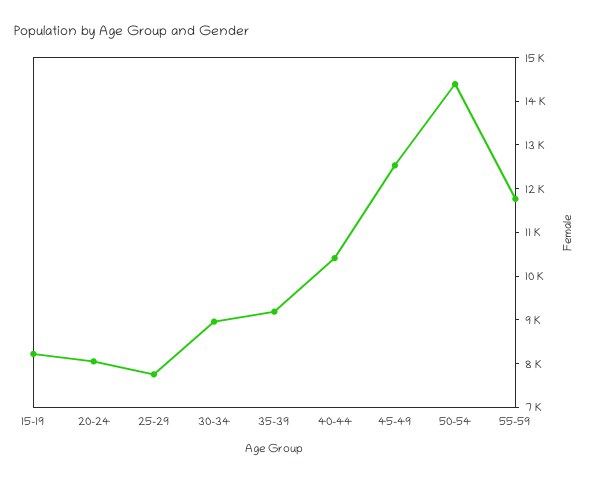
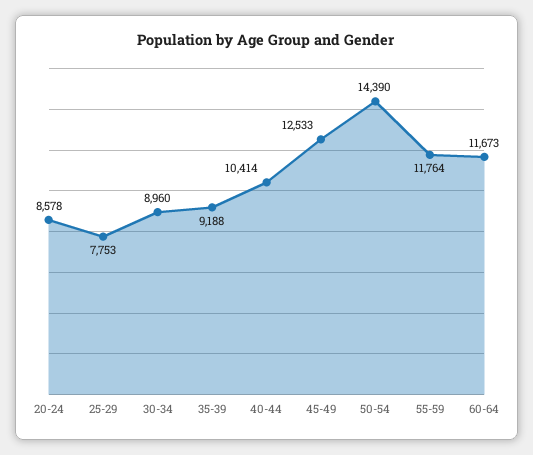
15-19: 8200 -> none
20-24: 8000 -> 8578
60-64: none -> 11673

